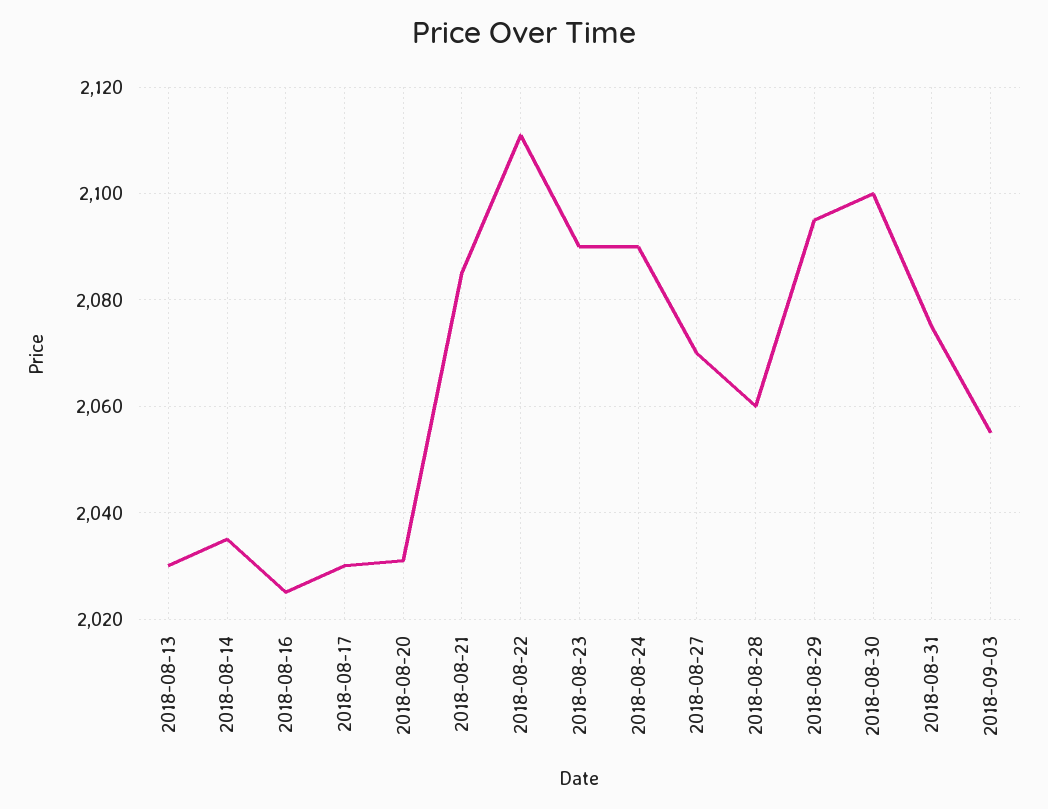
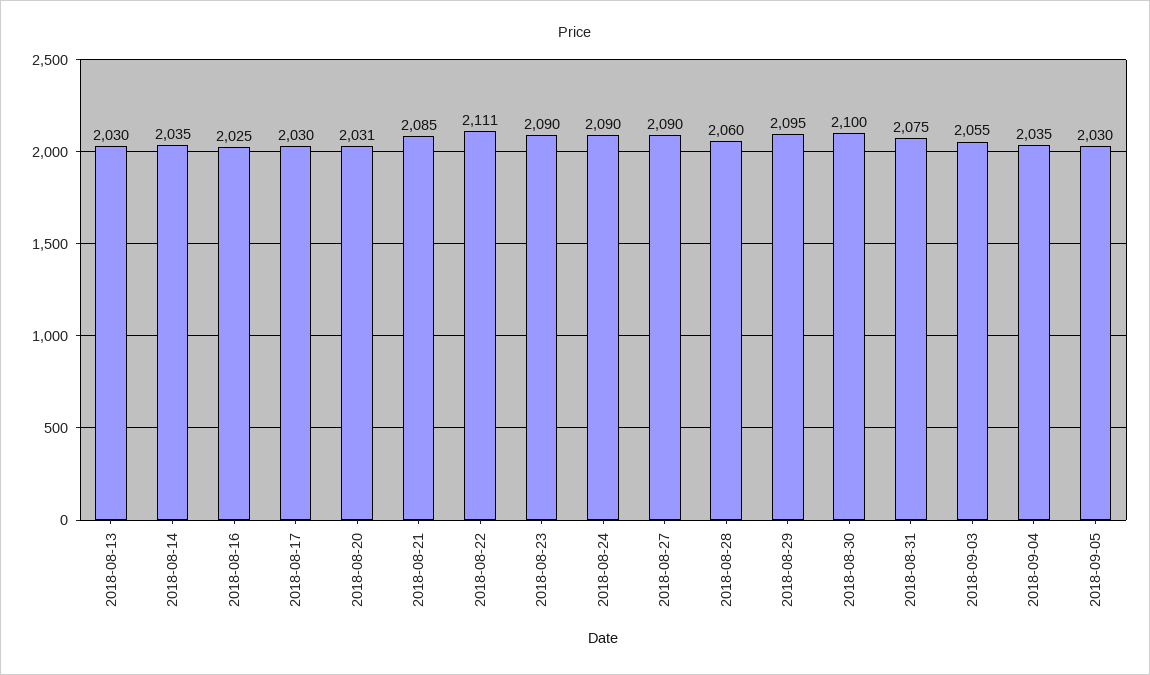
2018-08-27: 2070 -> 2090
2018-09-04: none -> 2035
2018-09-05: none -> 2030

